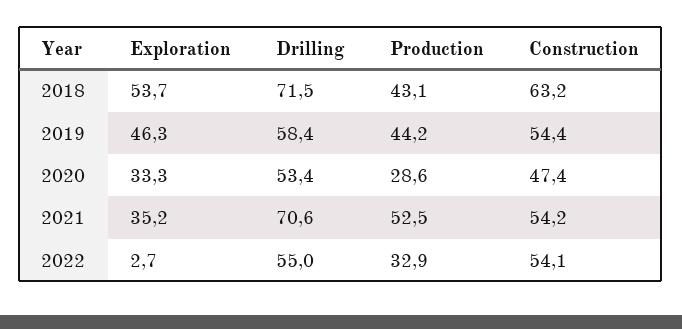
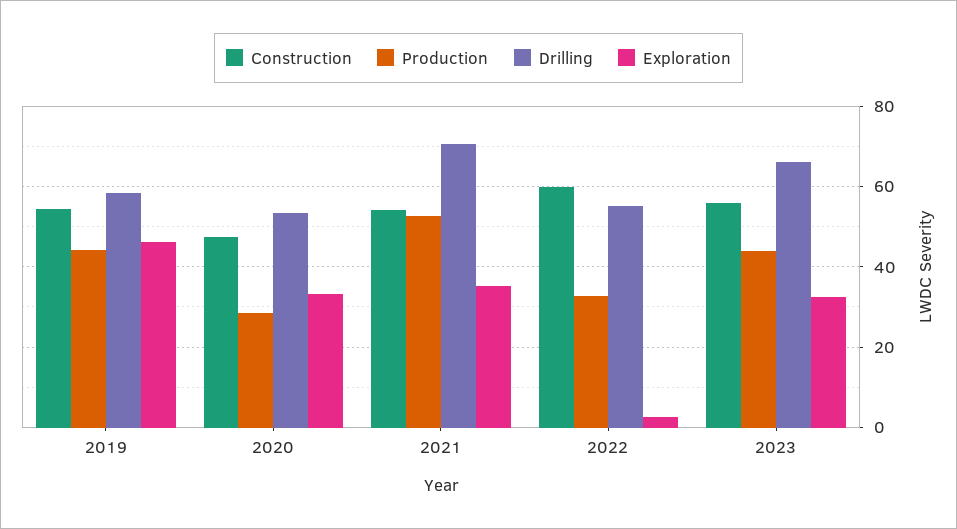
Exploration, 2018: 53.7 -> none
Drilling, 2018: 71.5 -> none
Production, 2018: 43.1 -> none
Construction, 2018: 63.2 -> none
Construction, 2022: 54.1 -> 60
Construction, 2023: none -> 56
Production, 2023: none -> 44
Drilling, 2023: none -> 66
Exploration, 2023: none -> 32

